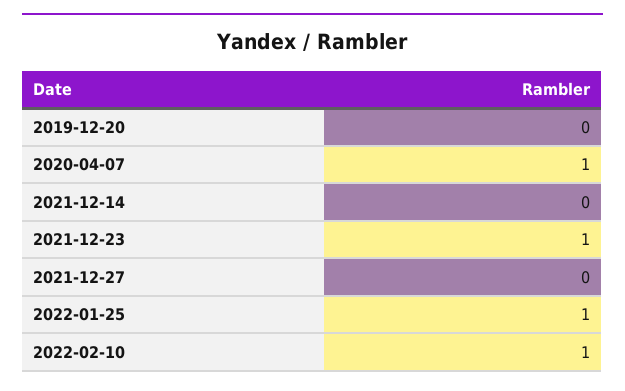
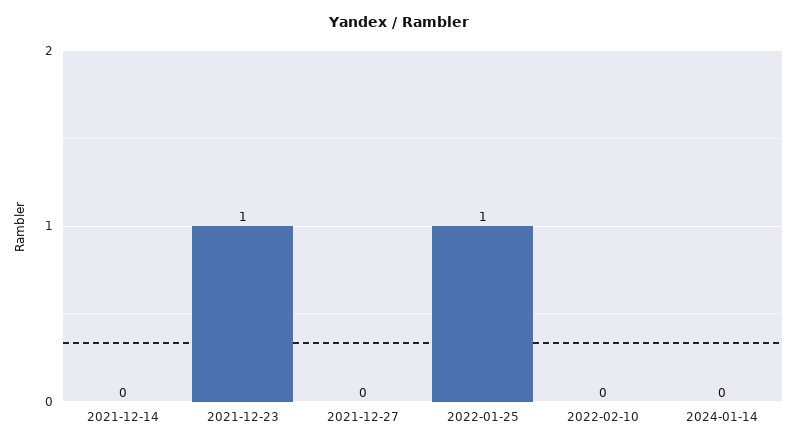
2019-12-20: 0 -> none
2020-04-07: 1 -> none
2022-02-10: 1 -> 0
2024-01-14: none -> 0

